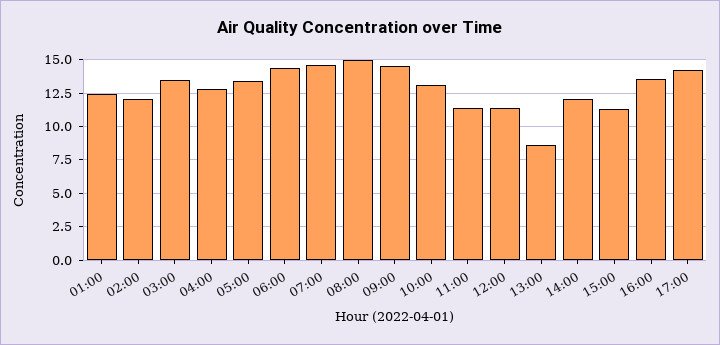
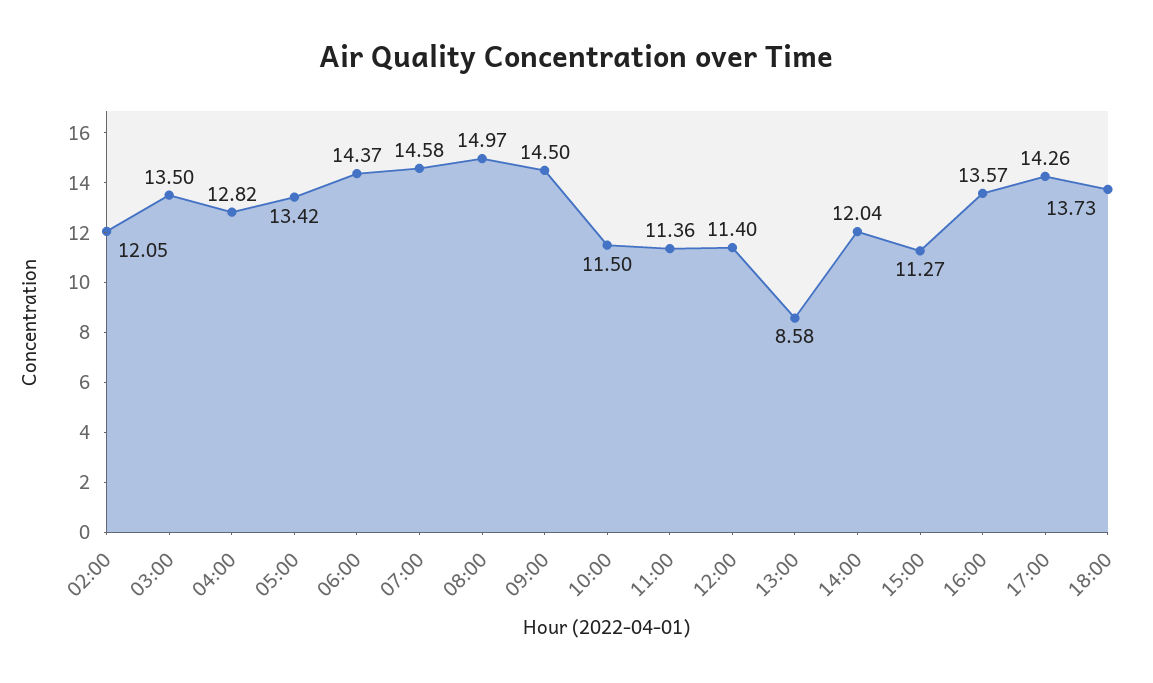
01:00: 12.5 -> none
10:00: 13 -> 11.5
18:00: none -> 13.73

